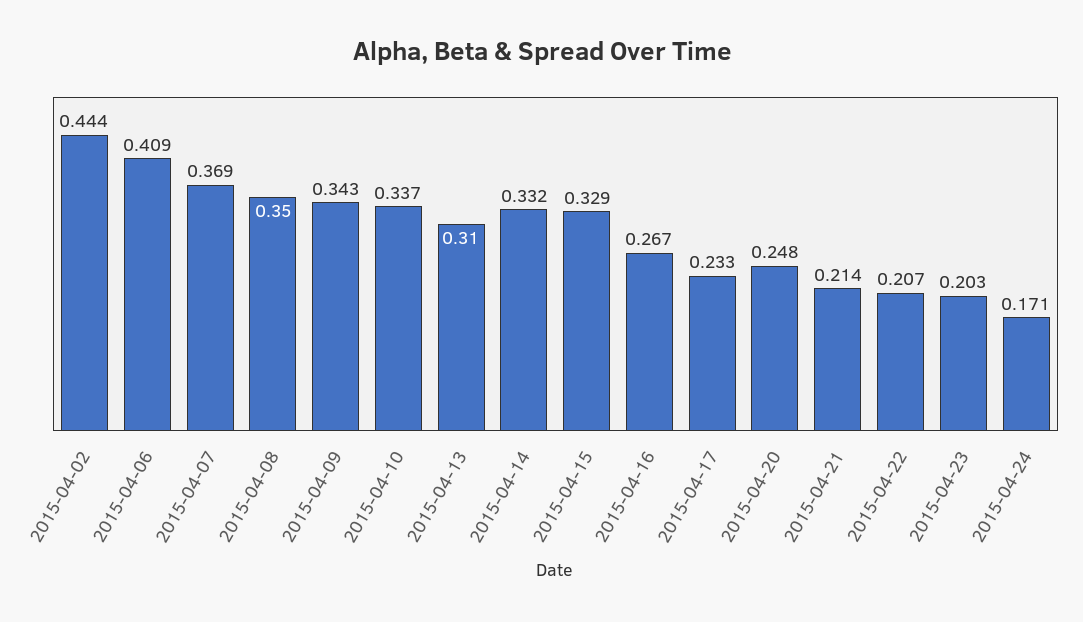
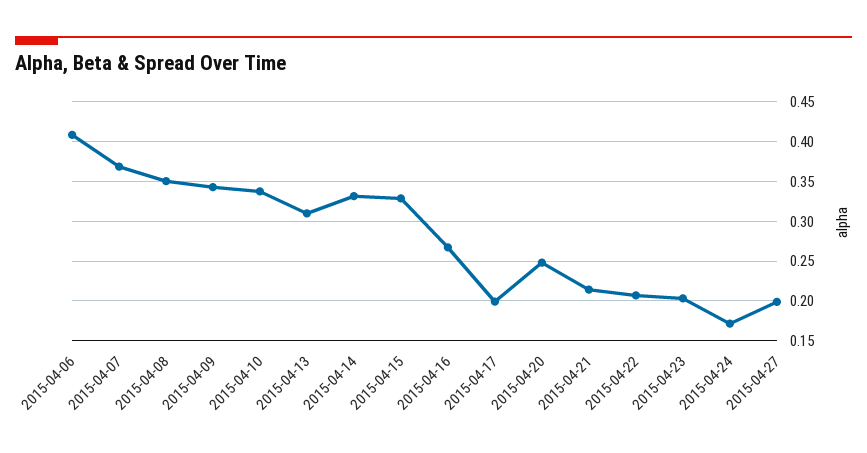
2015-04-02: 0.444 -> none
2015-04-17: 0.233 -> 0.2
2015-04-27: none -> 0.2

